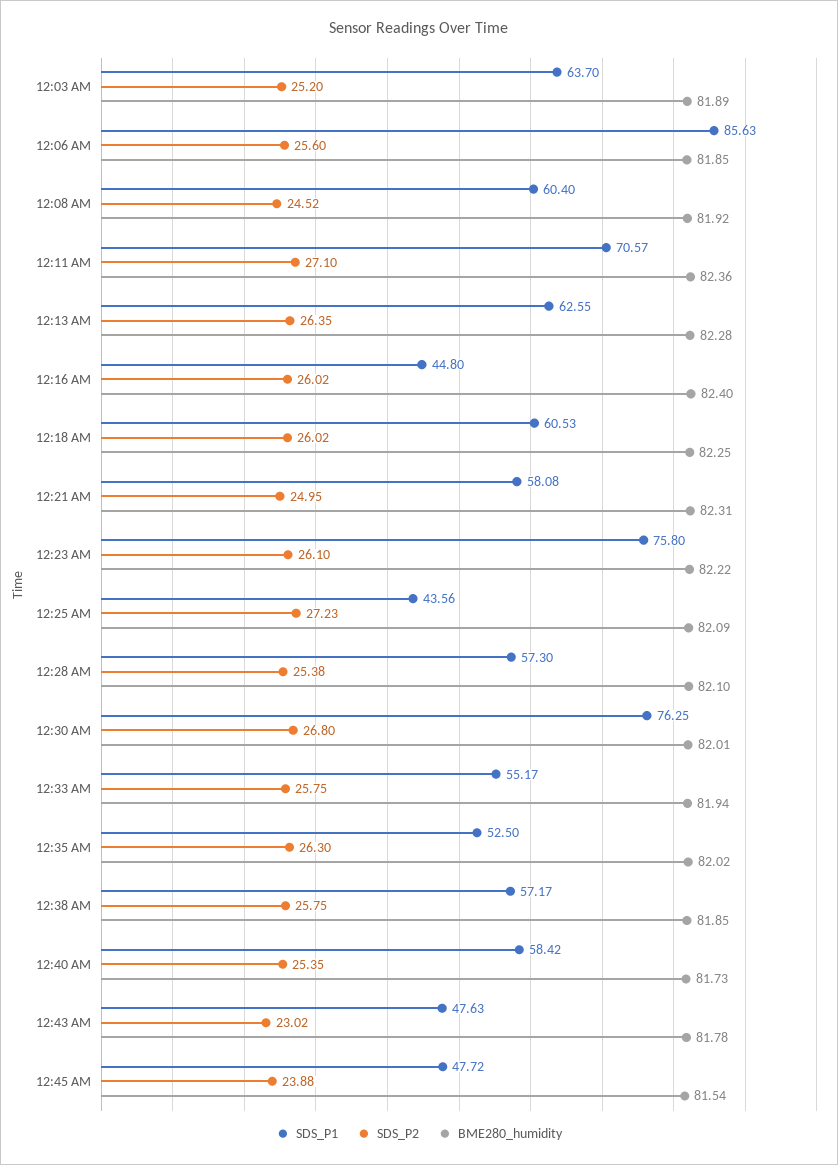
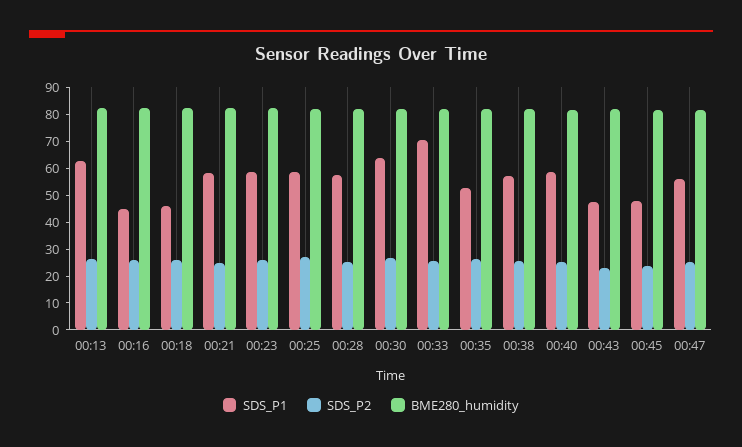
SDS_P1, 12:03 AM: 63.7 -> none
SDS_P2, 12:03 AM: 25.2 -> none
BME280_humidity, 12:03 AM: 81.89 -> none
SDS_P1, 12:06 AM: 85.63 -> none
SDS_P2, 12:06 AM: 25.6 -> none
BME280_humidity, 12:06 AM: 81.85 -> none
SDS_P1, 12:08 AM: 60.4 -> none
SDS_P2, 12:08 AM: 24.52 -> none
BME280_humidity, 12:08 AM: 81.92 -> none
SDS_P1, 12:11 AM: 70.57 -> none
SDS_P2, 12:11 AM: 27.1 -> none
BME280_humidity, 12:11 AM: 82.36 -> none
SDS_P1, 12:18 AM: 60.53 -> 45
SDS_P1, 12:23 AM: 75.8 -> 60
SDS_P1, 12:25 AM: 43.56 -> 60
SDS_P1, 12:30 AM: 76.25 -> 65
SDS_P1, 12:33 AM: 55.17 -> 70
SDS_P1, 00:47: none -> 55
SDS_P2, 00:47: none -> 25
BME280_humidity, 00:47: none -> 80

